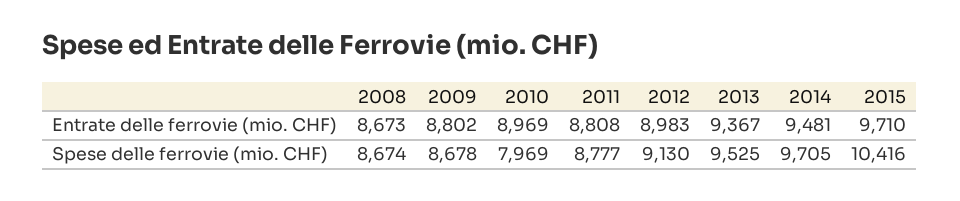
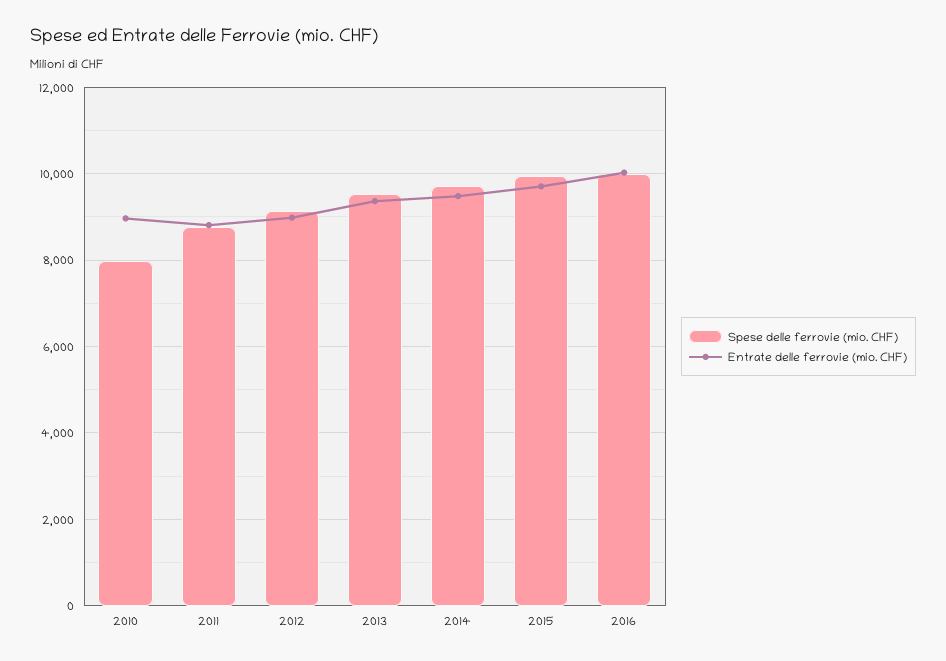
Entrate delle ferrovie (mio. CHF), 2008: 8673 -> none
Entrate delle ferrovie (mio. CHF), 2009: 8802 -> none
Spese delle ferrovie (mio. CHF), 2008: 8674 -> none
Spese delle ferrovie (mio. CHF), 2009: 8678 -> none
Spese delle ferrovie (mio. CHF), 2015: 10416 -> 10000
Spese delle ferrovie (mio. CHF), 2016: none -> 10000
Entrate delle ferrovie (mio. CHF), 2016: none -> 10000

